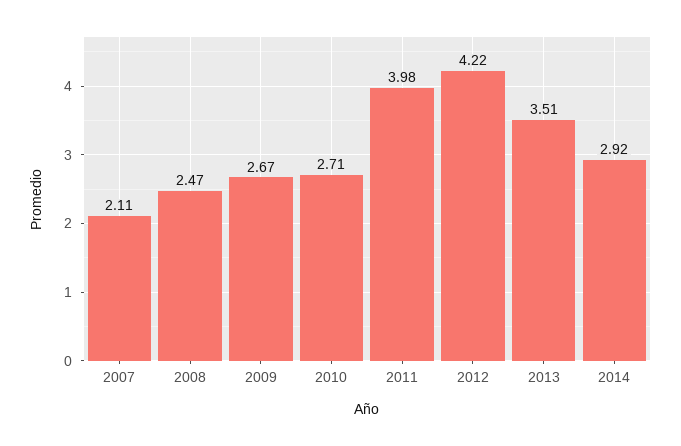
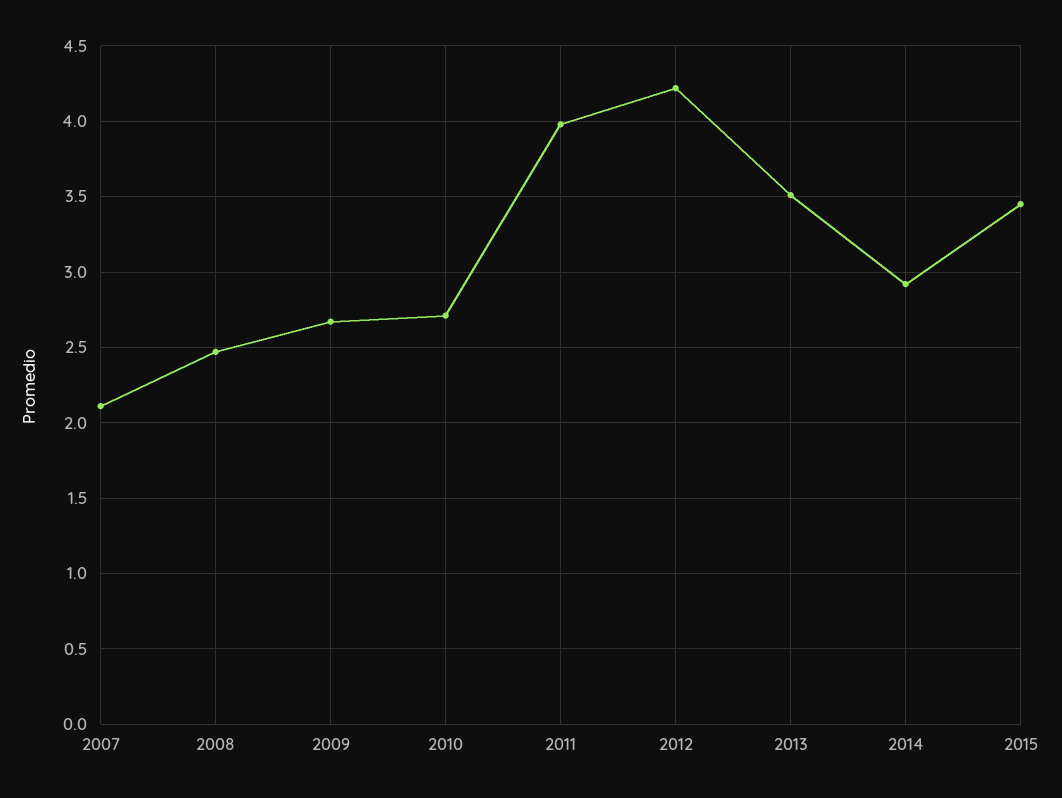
2015: none -> 3.45

